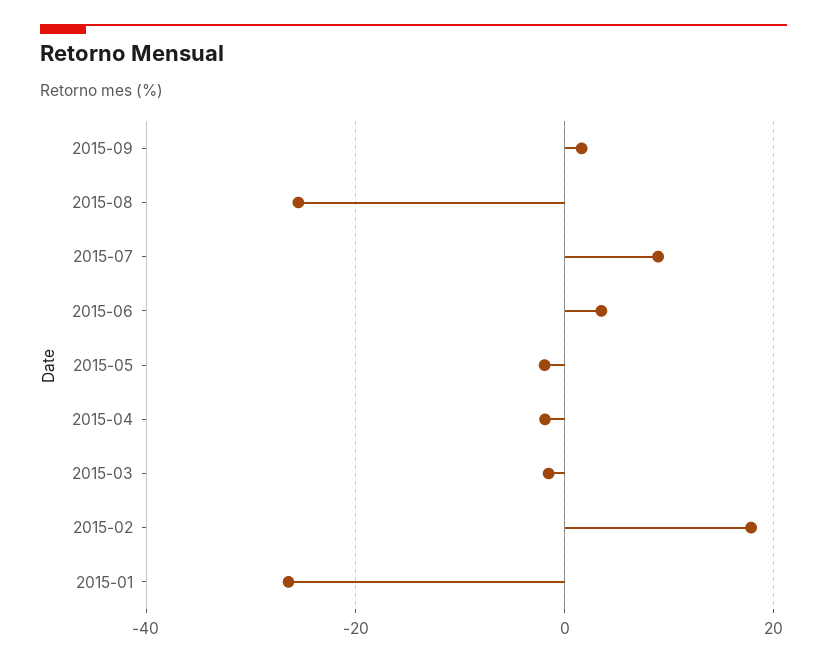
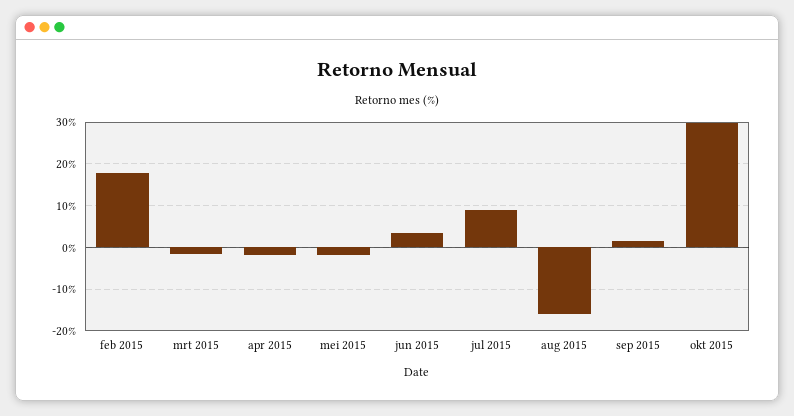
2015-08: -26 -> -16
2015-01: -26 -> none
okt 2015: none -> 30

